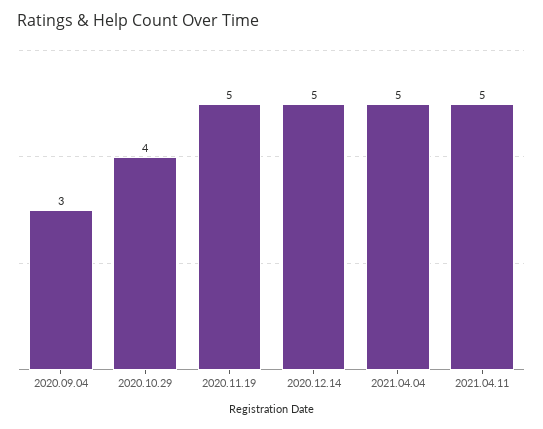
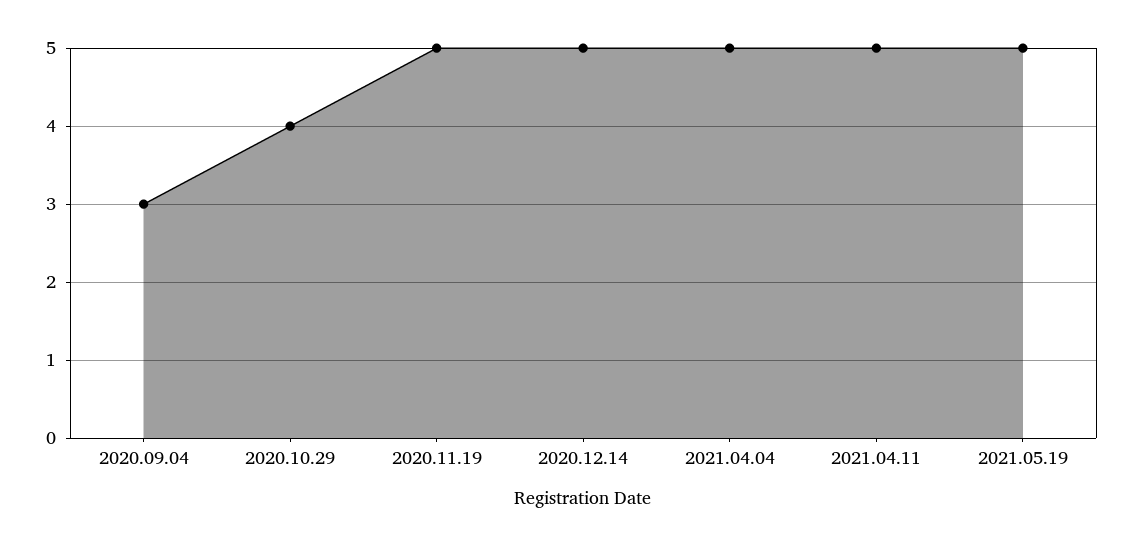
2021.05.19: none -> 5

